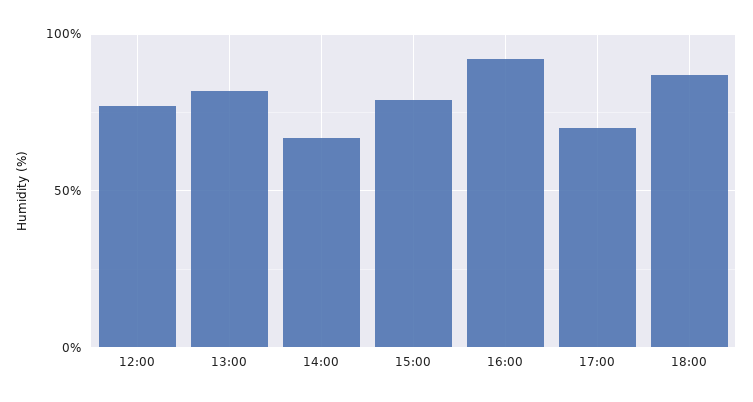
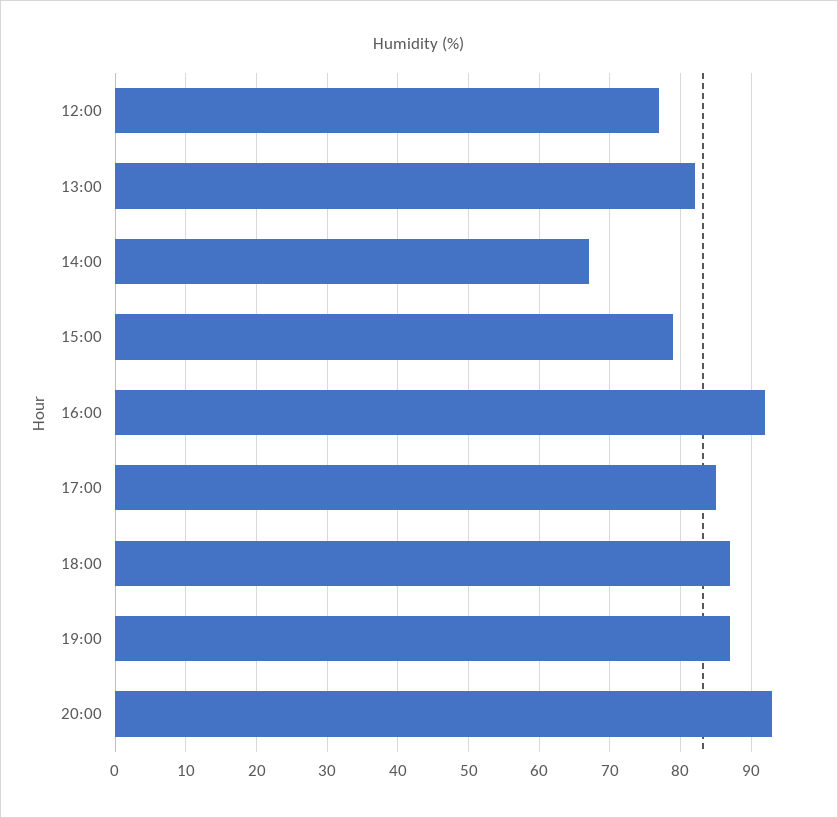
17:00: 70 -> 85
19:00: none -> 87
20:00: none -> 93

